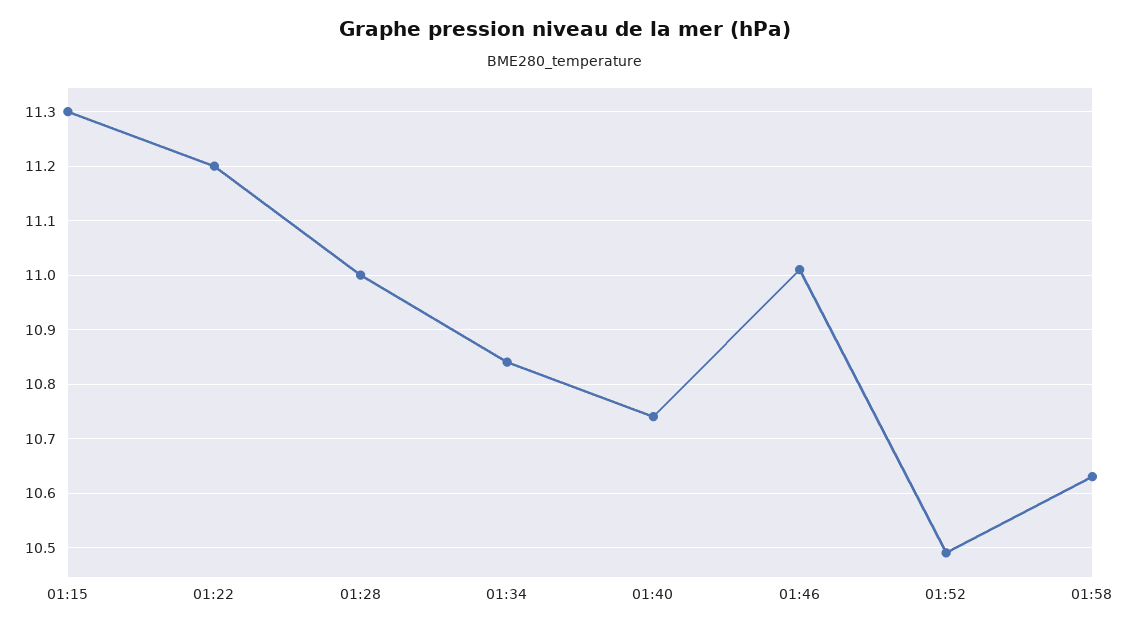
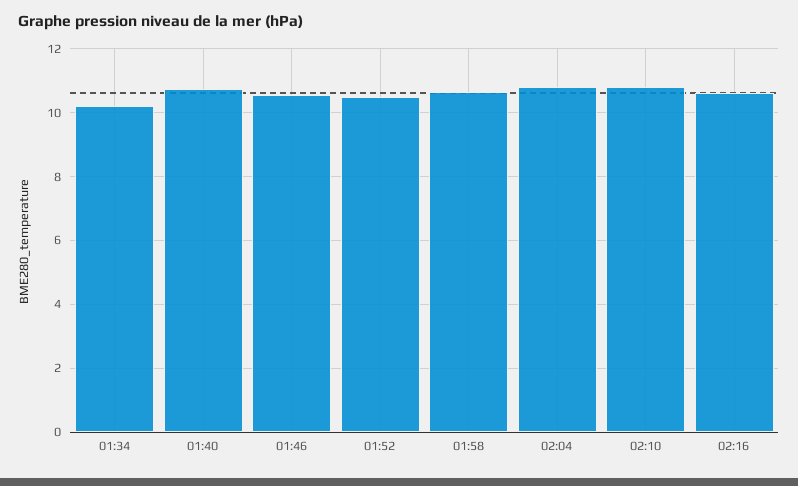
01:15: 11.3 -> none
01:22: 11.2 -> none
01:28: 11 -> none
01:34: 10.85 -> 10.2
01:46: 11 -> 10.6
02:04: none -> 10.8
02:10: none -> 10.8
02:16: none -> 10.6

